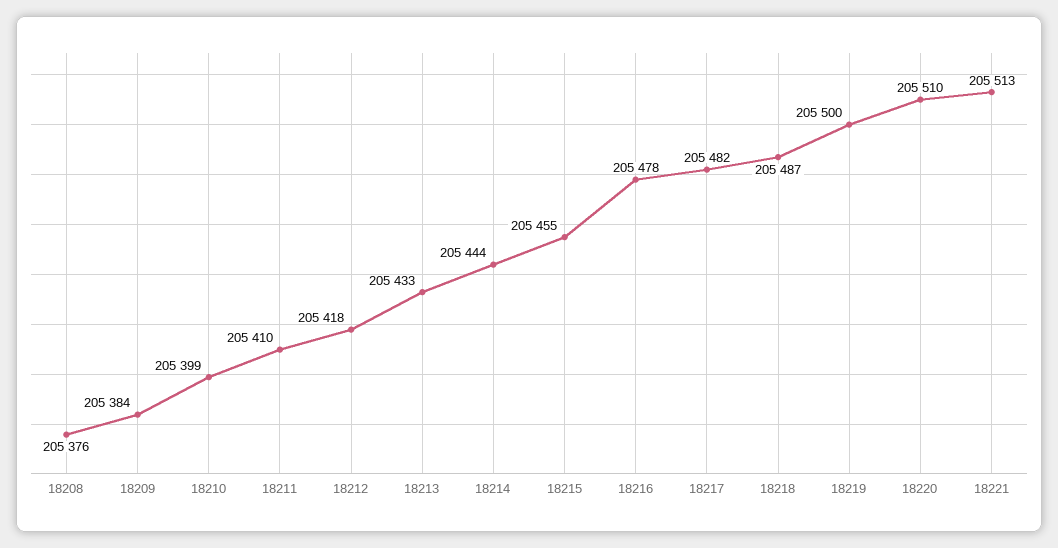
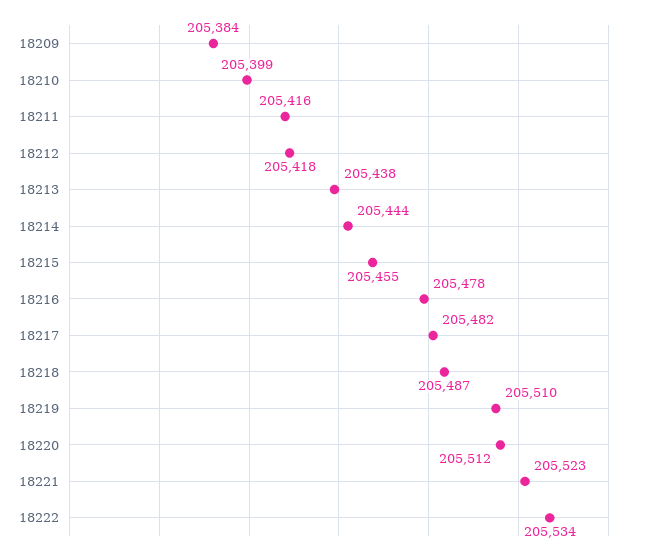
18208: 205376 -> none
18211: 205410 -> 205416
18213: 205433 -> 205438
18219: 205500 -> 205510
18220: 205510 -> 205512
18221: 205513 -> 205523
18222: none -> 205534

